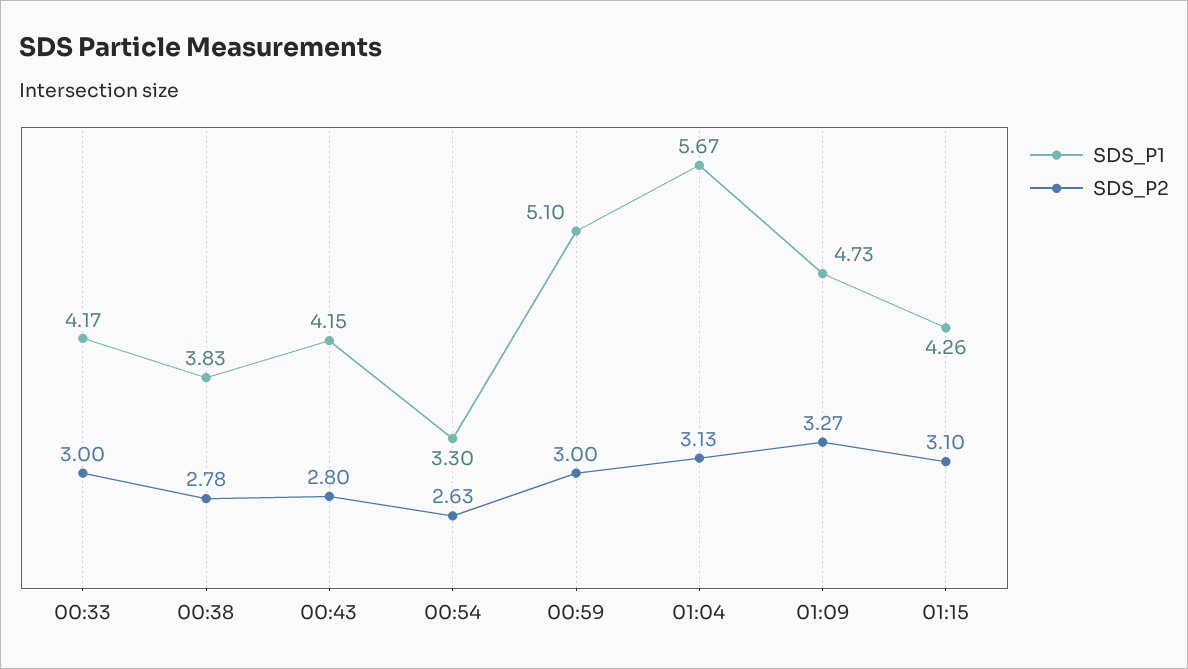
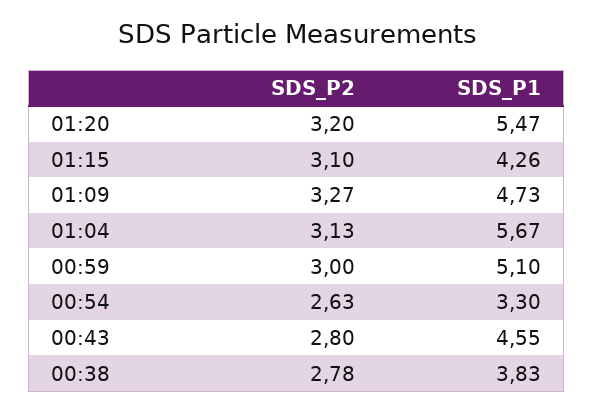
SDS_P1, 00:33: 4.17 -> none
SDS_P2, 00:33: 3 -> none
SDS_P1, 00:43: 4.15 -> 4.55
SDS_P2, 01:20: none -> 3.2
SDS_P1, 01:20: none -> 5.47

